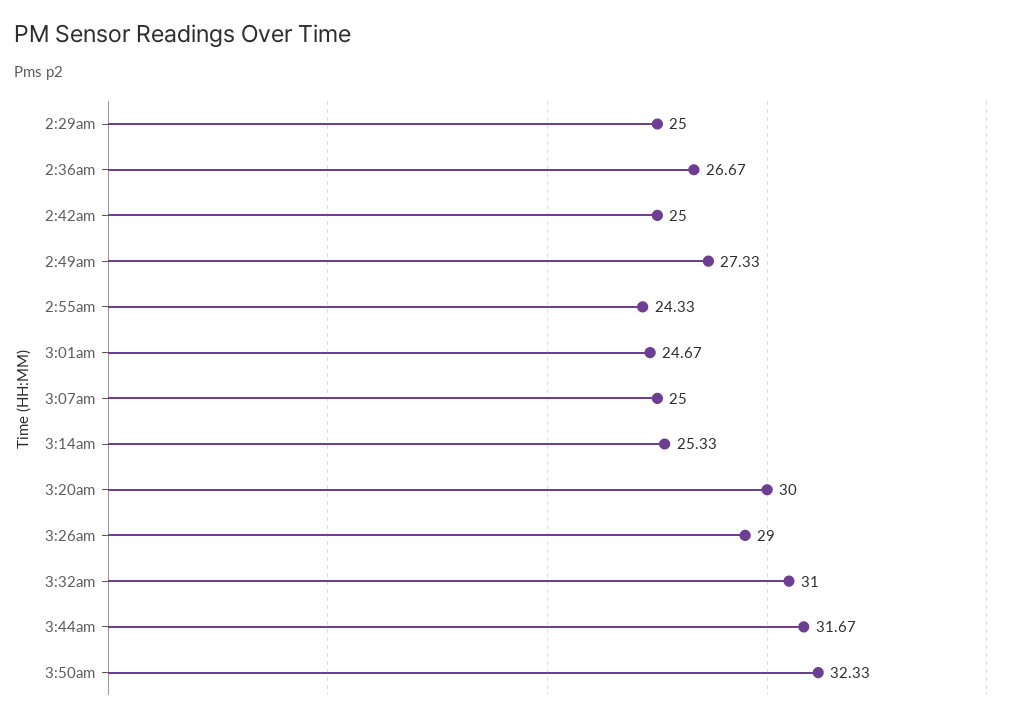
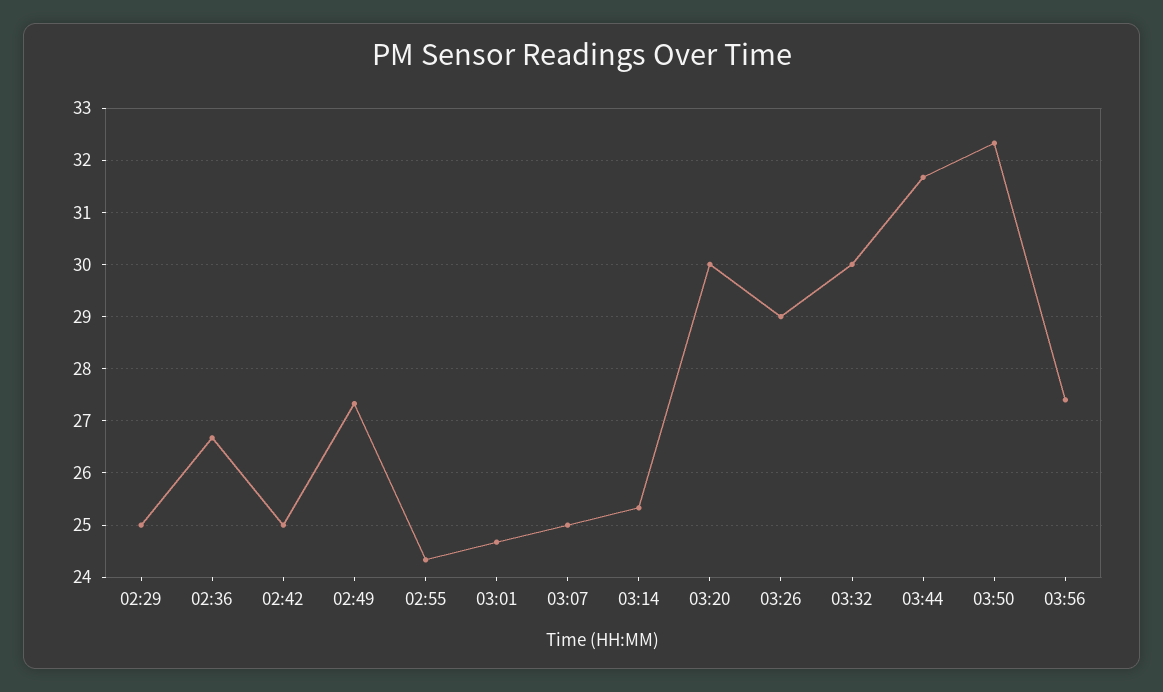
3:32am: 31 -> 30
03:56: none -> 27.4

